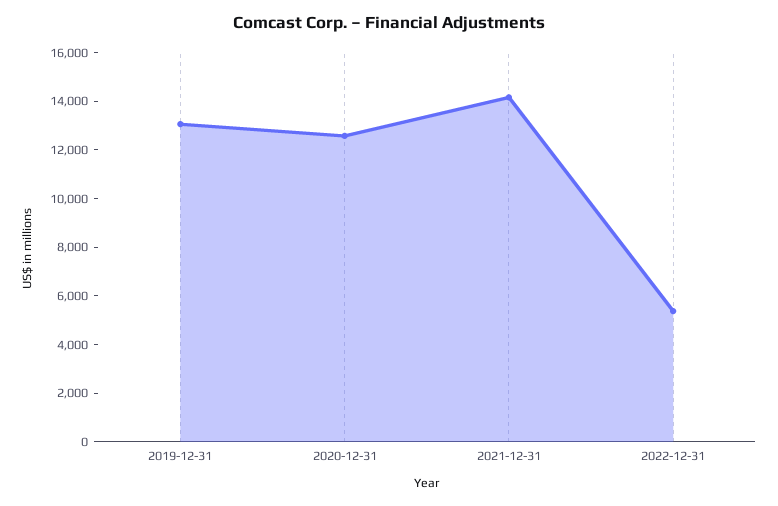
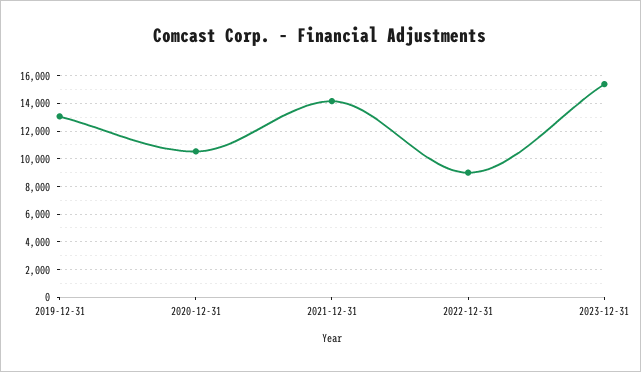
2020-12-31: 12500 -> 10500
2022-12-31: 5500 -> 9000
2023-12-31: none -> 15500

